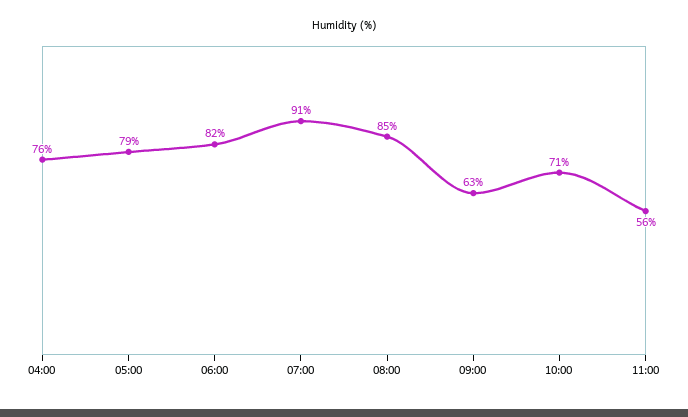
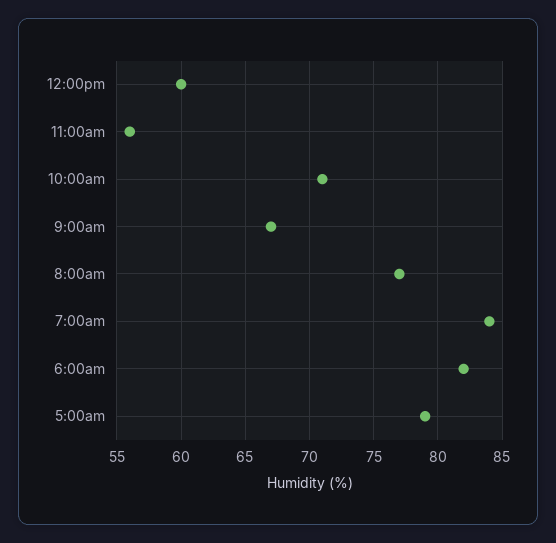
04:00: 76 -> none
07:00: 91 -> 84
08:00: 85 -> 77
09:00: 63 -> 67
12:00pm: none -> 60

